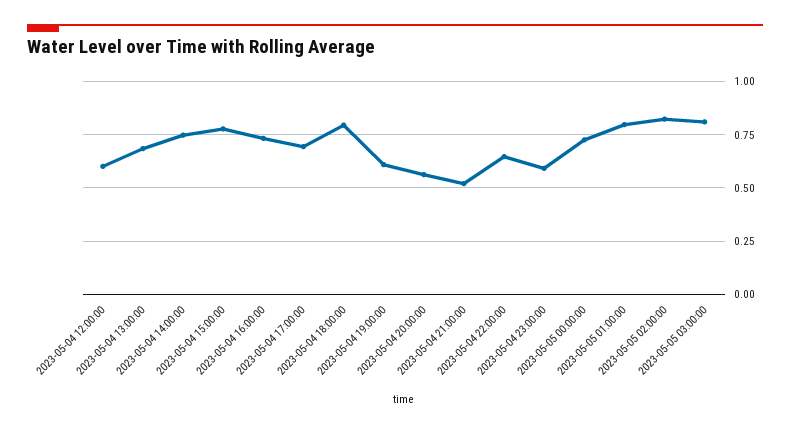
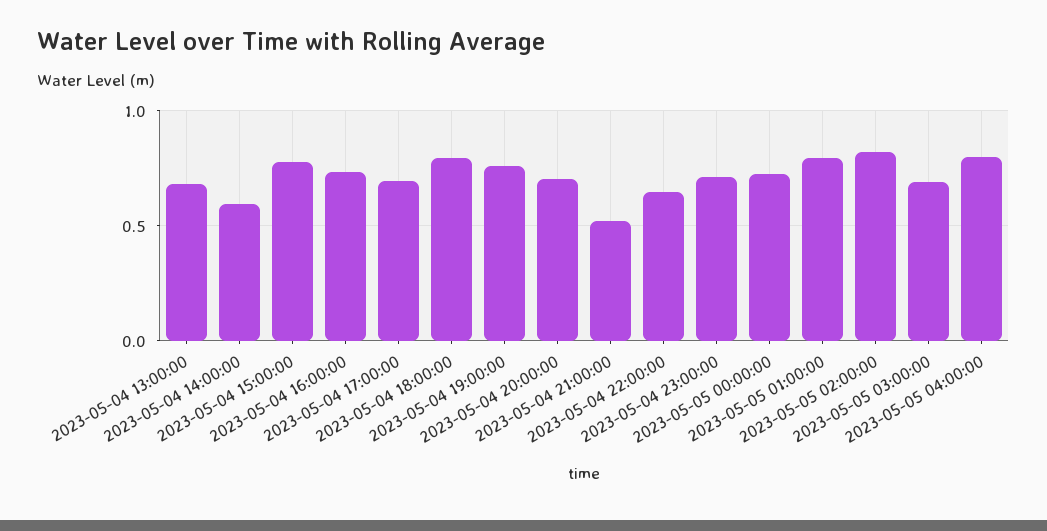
2023-05-04 12:00:00: 0.6 -> none
2023-05-04 14:00:00: 0.75 -> 0.6
2023-05-04 19:00:00: 0.6 -> 0.75
2023-05-04 20:00:00: 0.55 -> 0.7
2023-05-04 23:00:00: 0.6 -> 0.7
2023-05-05 03:00:00: 0.8 -> 0.7
2023-05-05 04:00:00: none -> 0.8

